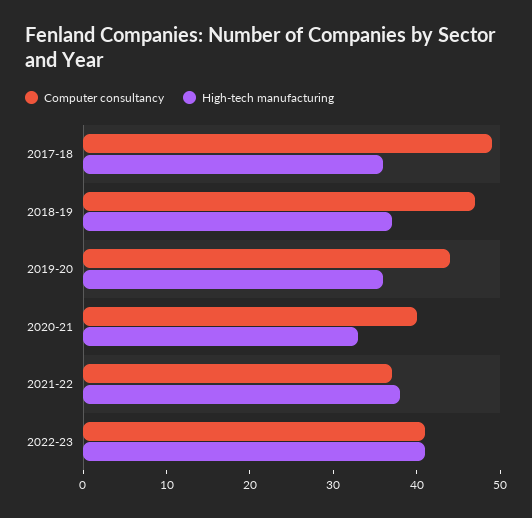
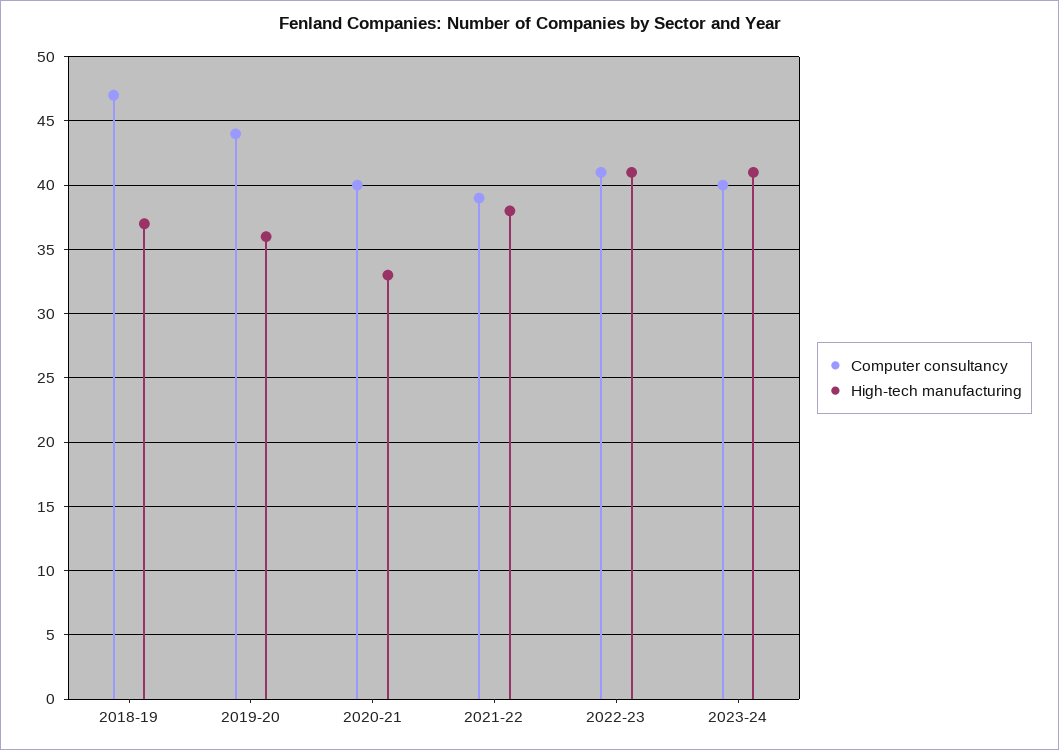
Computer consultancy, 2017-18: 49 -> none
High-tech manufacturing, 2017-18: 36 -> none
Computer consultancy, 2021-22: 37 -> 39
Computer consultancy, 2023-24: none -> 40
High-tech manufacturing, 2023-24: none -> 41

